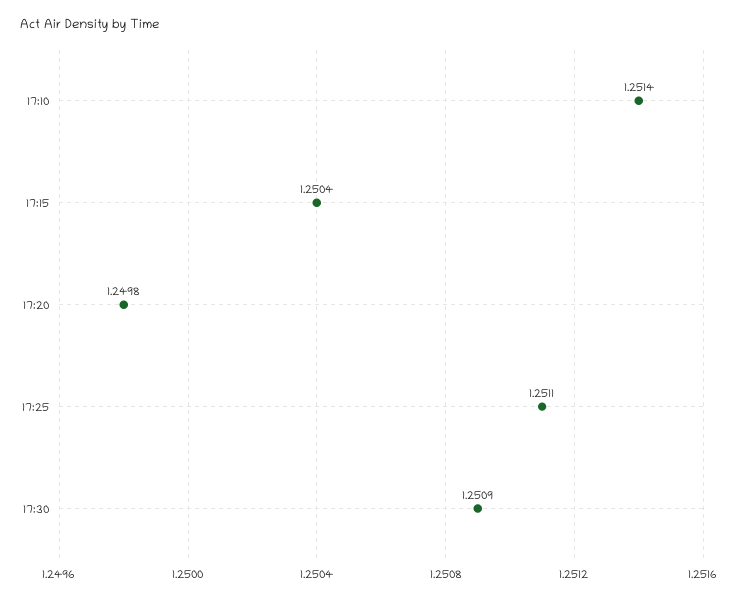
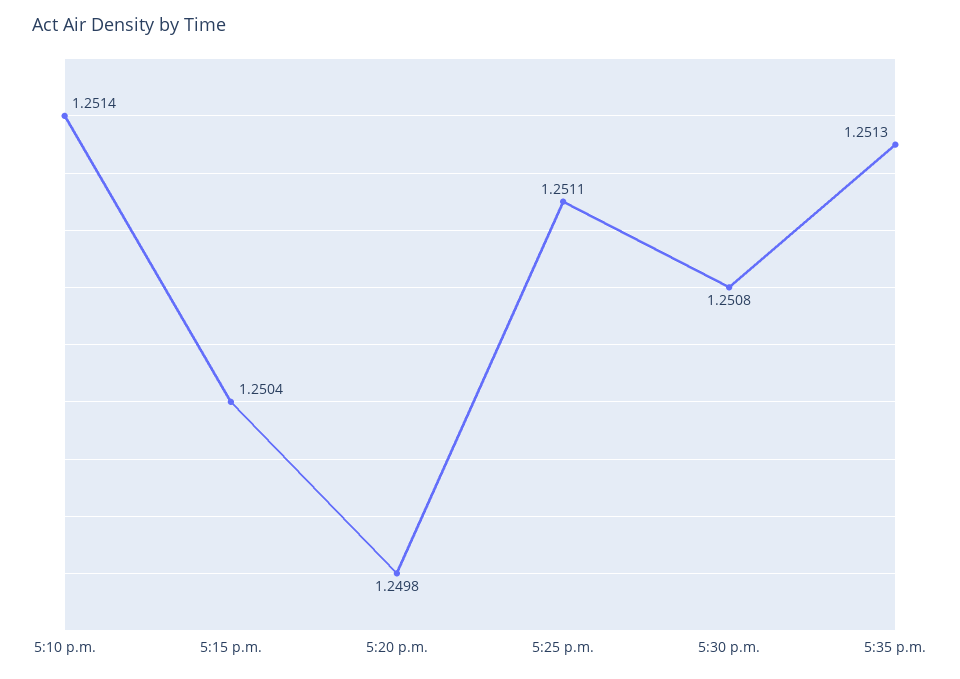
17:30: 1.2509 -> 1.2508
5:35 p.m.: none -> 1.2513

